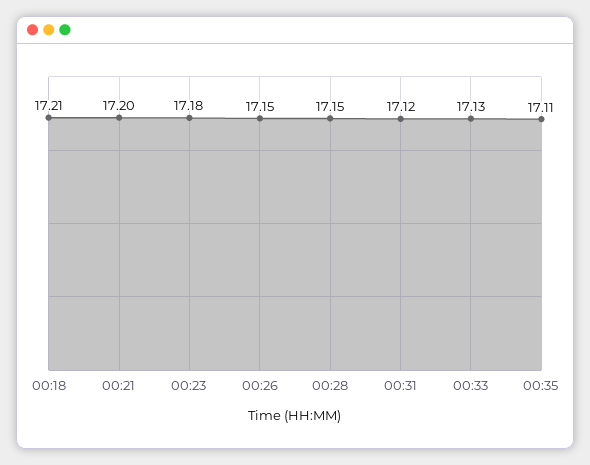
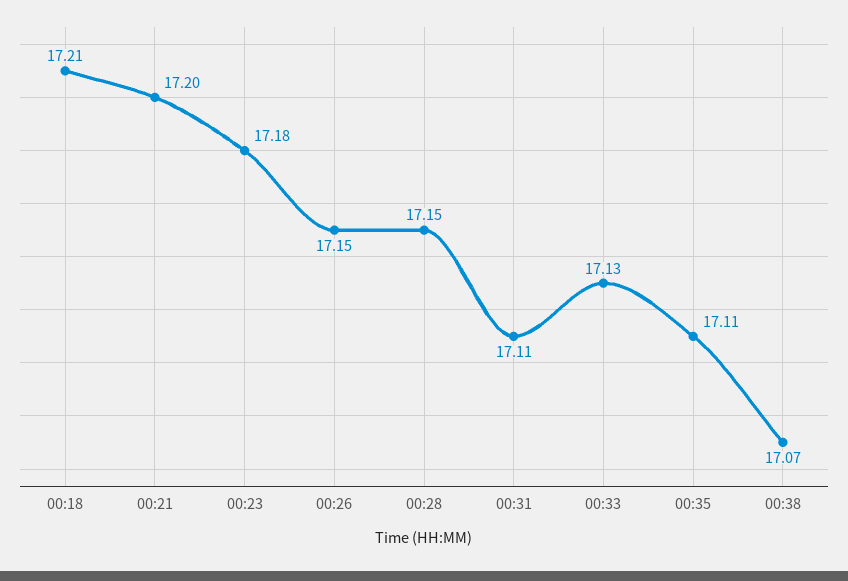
00:31: 17.12 -> 17.11
00:38: none -> 17.07

